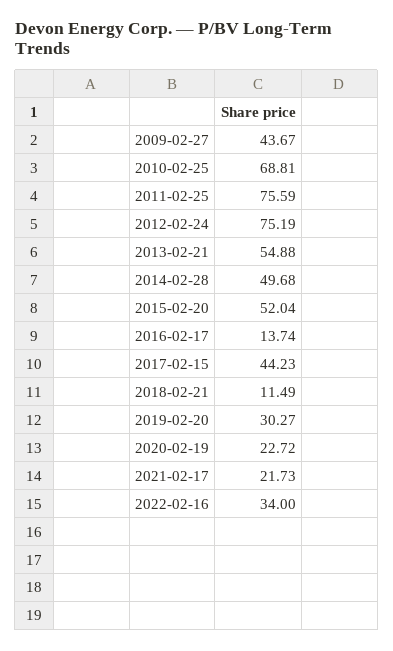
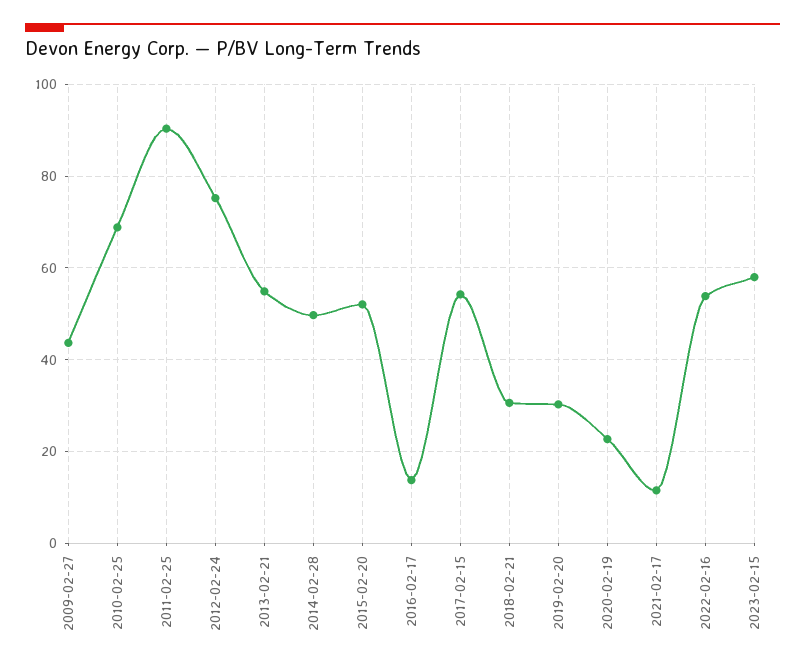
2011-02-25: 75.59 -> 90
2017-02-15: 44.23 -> 54
2018-02-21: 11.49 -> 30
2021-02-17: 21.73 -> 12
2022-02-16: 34 -> 54
2023-02-15: none -> 58

